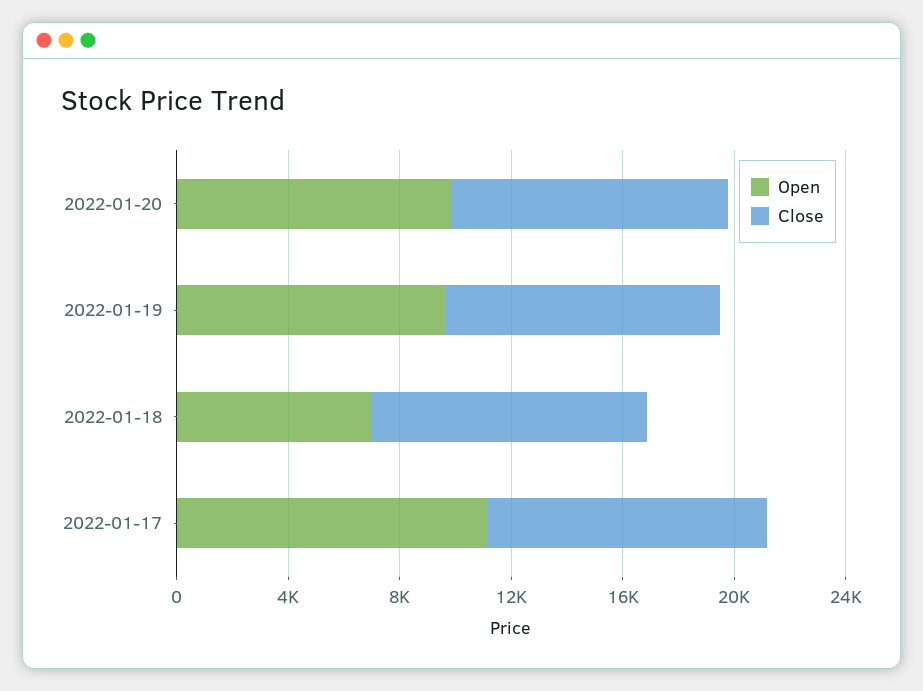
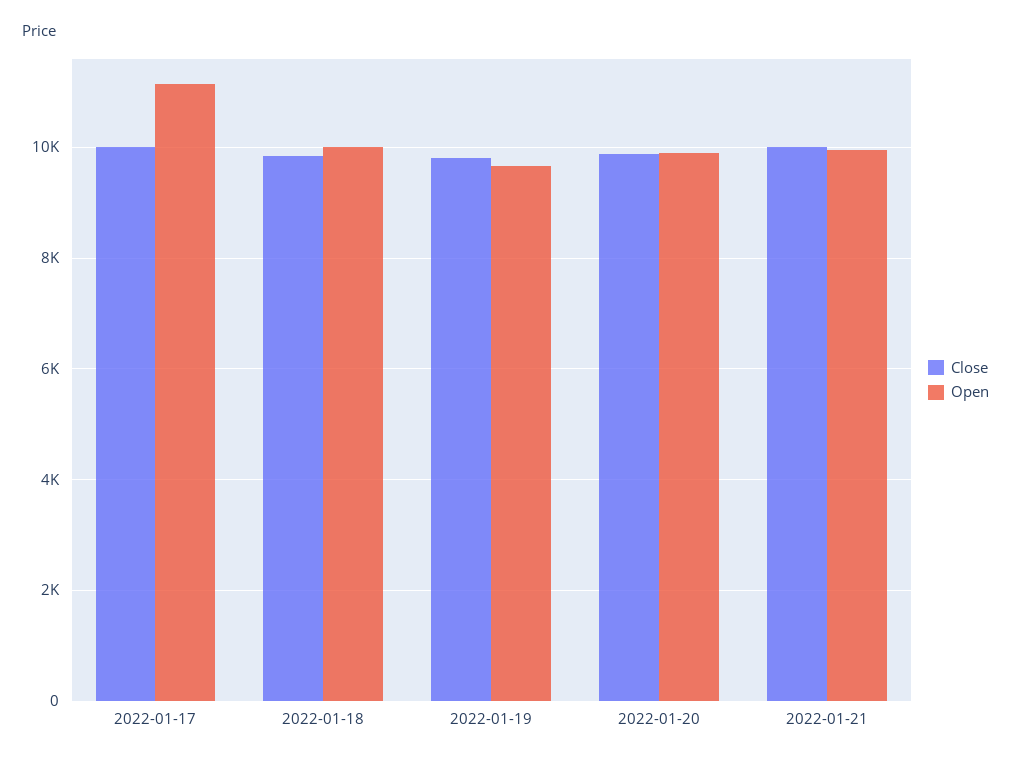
Open, 2022-01-18: 7000 -> 10000
Close, 2022-01-21: none -> 10000
Open, 2022-01-21: none -> 10000

